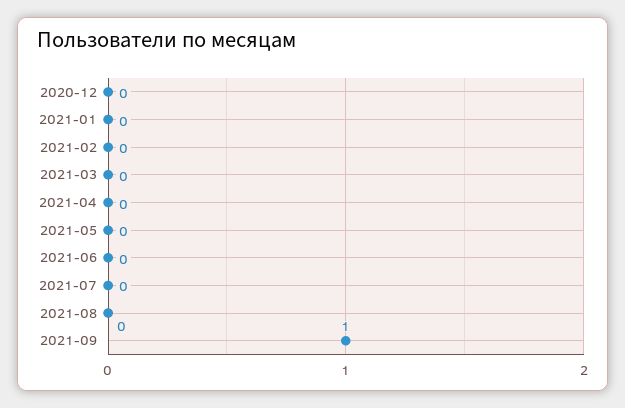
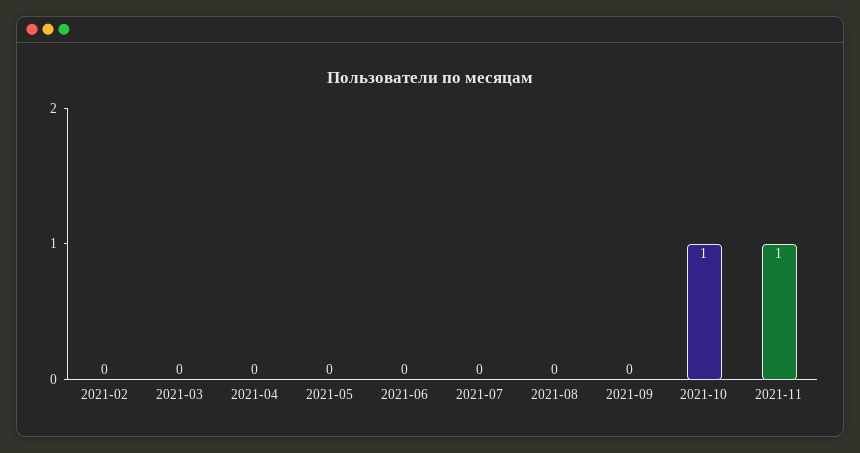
2020-12: 0 -> none
2021-01: 0 -> none
2021-09: 1 -> 0
2021-10: none -> 1
2021-11: none -> 1

